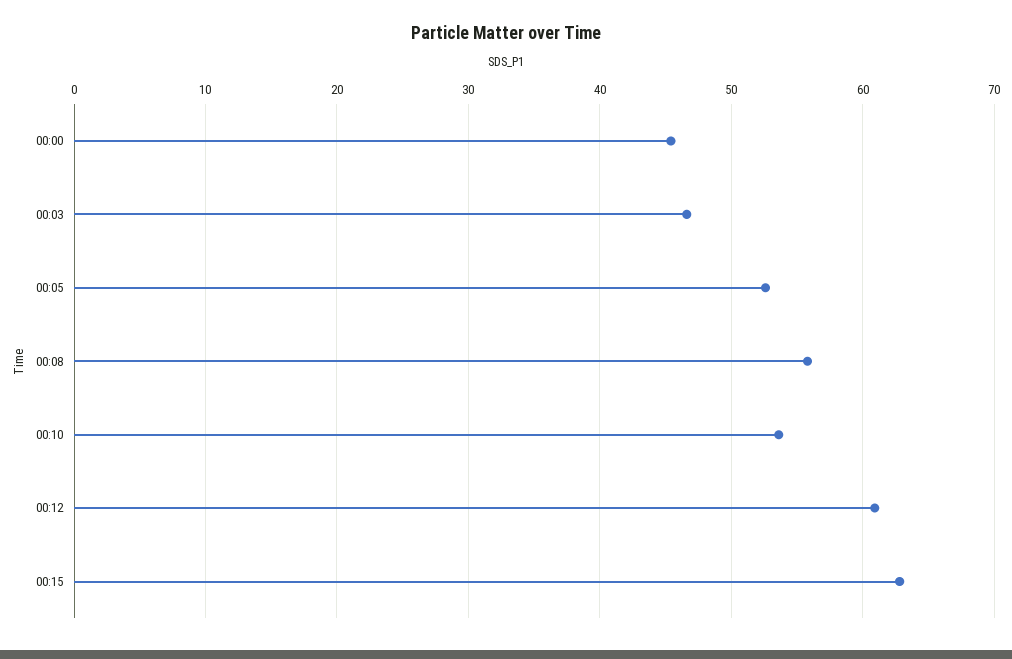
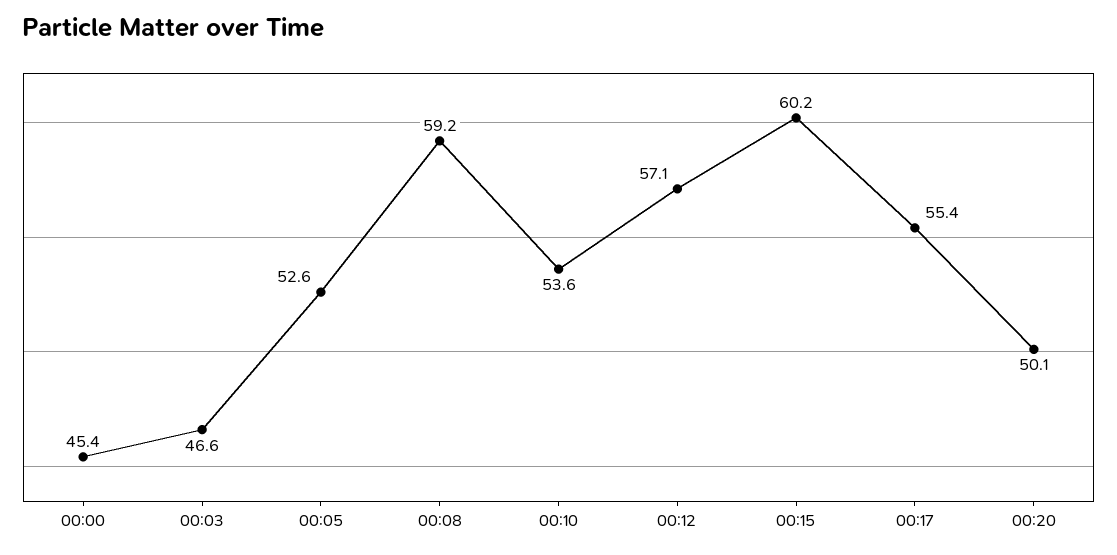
00:08: 56 -> 59.2
00:12: 61 -> 57.1
00:15: 63 -> 60.2
00:17: none -> 55.4
00:20: none -> 50.1

